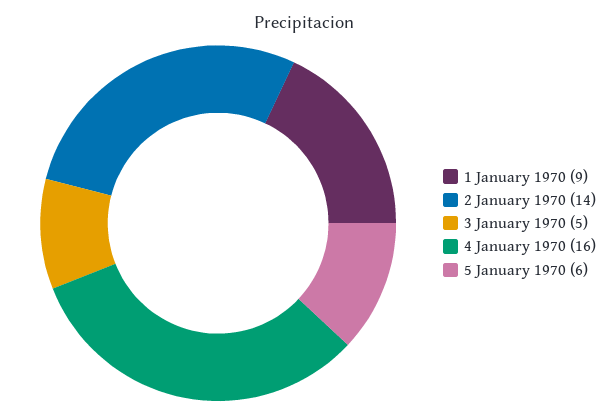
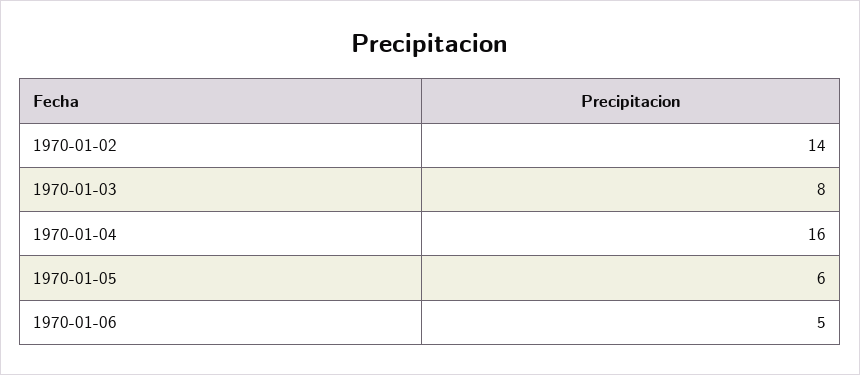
1 January 1970: 9 -> none
3 January 1970: 5 -> 8
1970-01-06: none -> 5

